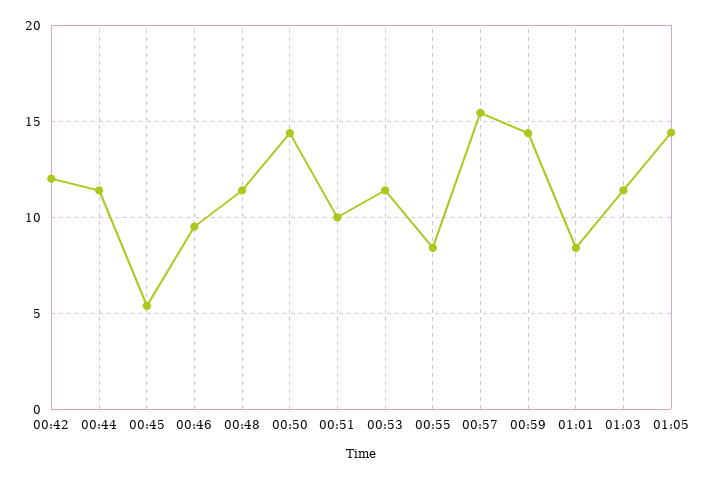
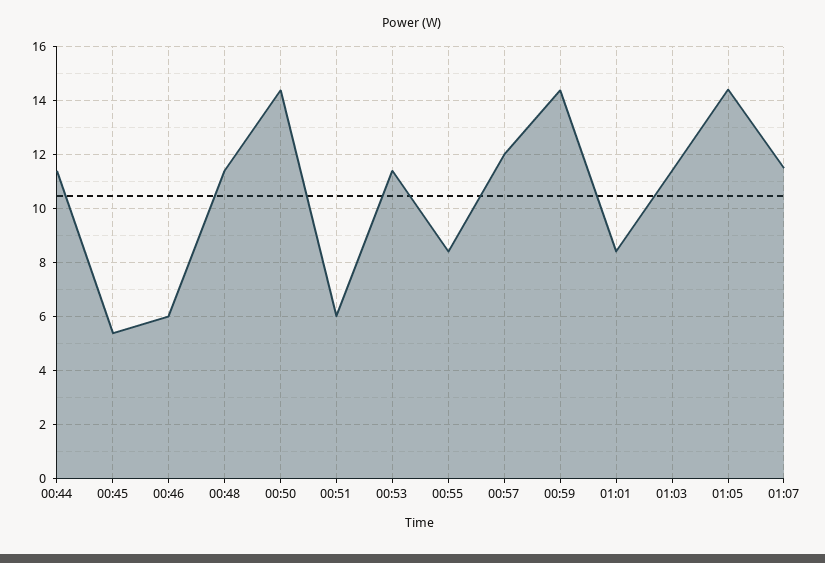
00:42: 12 -> none
00:46: 9.5 -> 6
00:51: 10 -> 6
00:57: 15.5 -> 12
01:07: none -> 11.5

